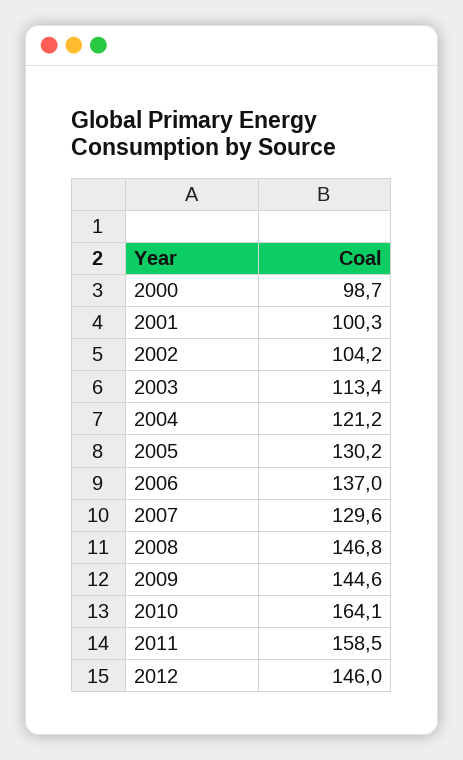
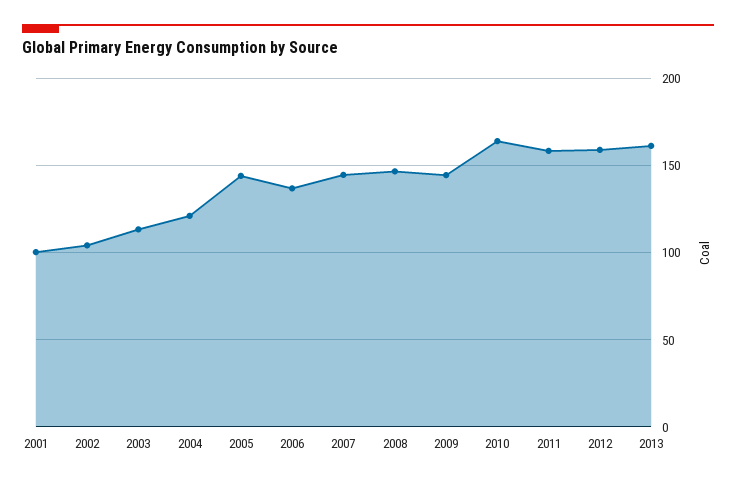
2000: 98.7 -> none
2005: 130.2 -> 145
2007: 129.6 -> 145
2012: 146 -> 160
2013: none -> 160

